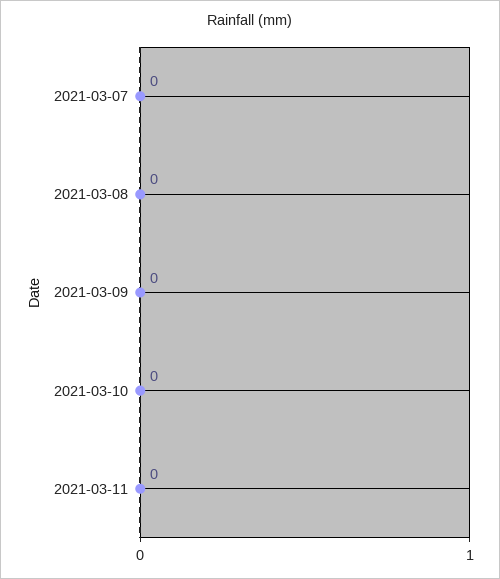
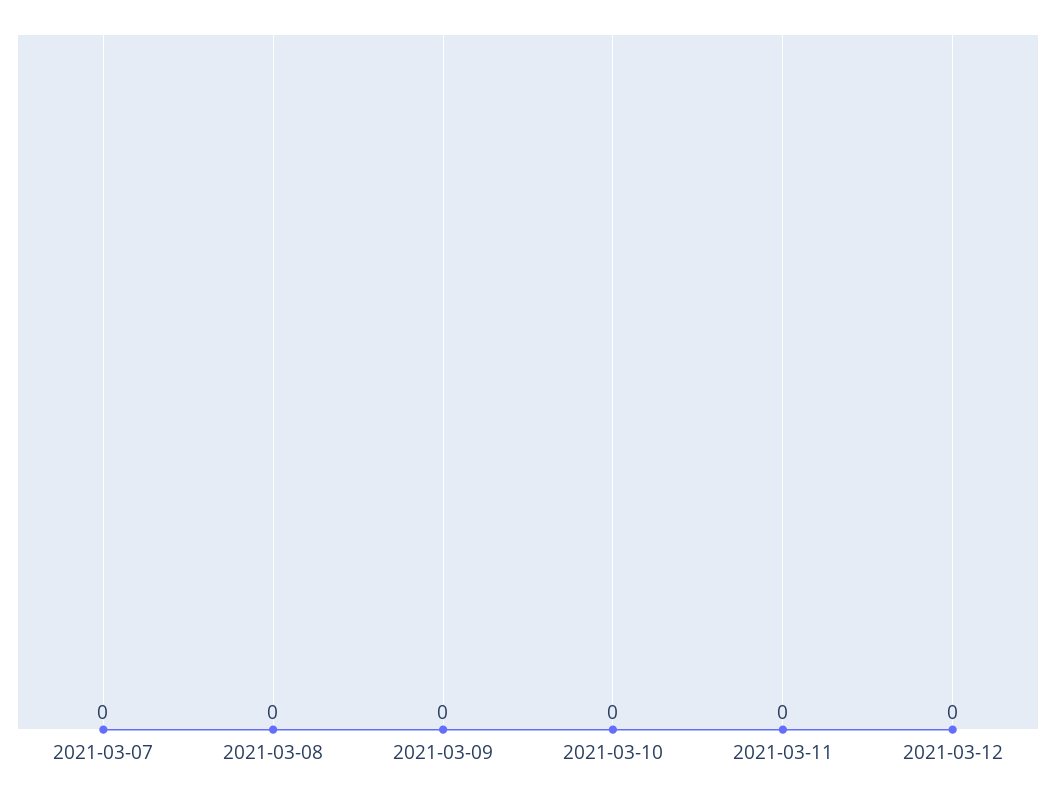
2021-03-12: none -> 0

